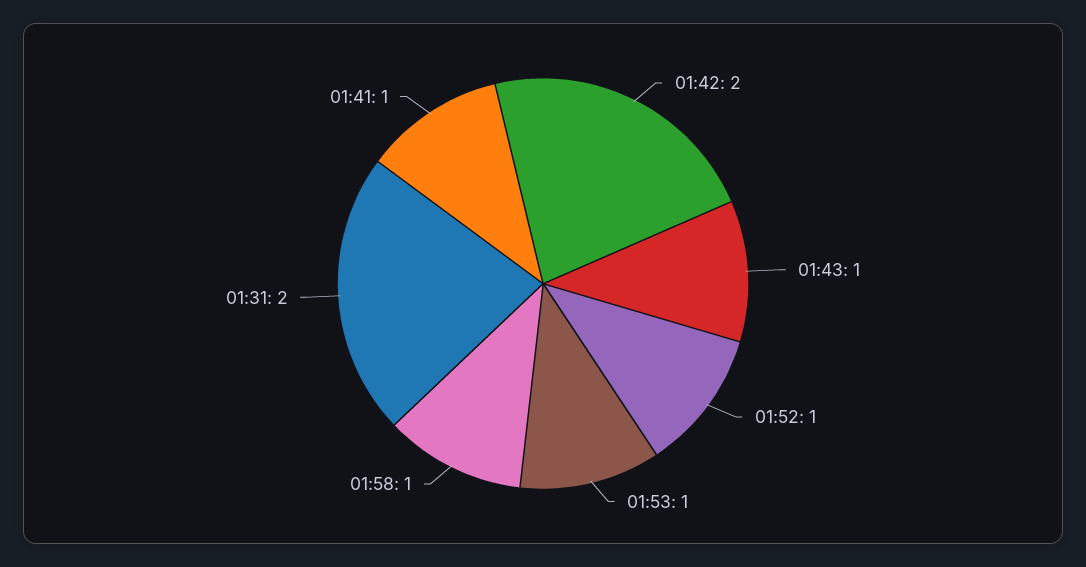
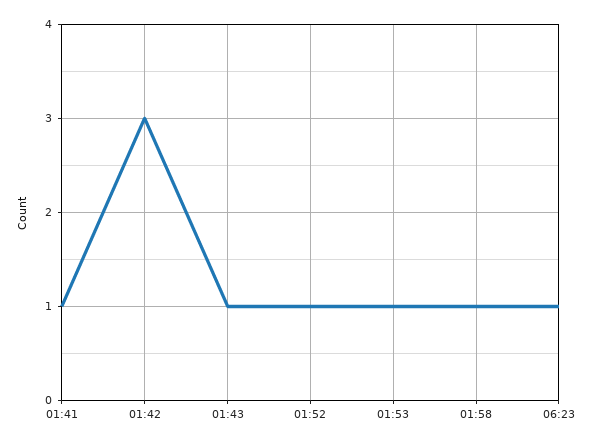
01:42: 2 -> 3
01:31: 2 -> none
06:23: none -> 1

